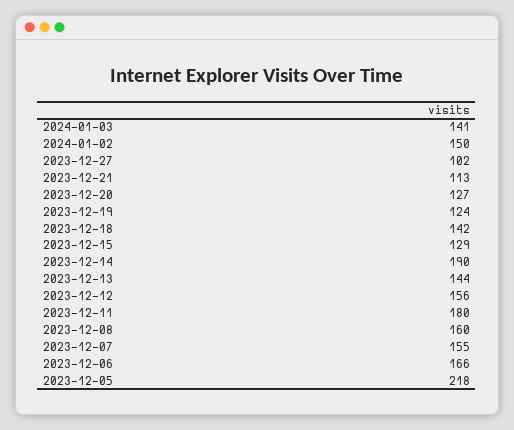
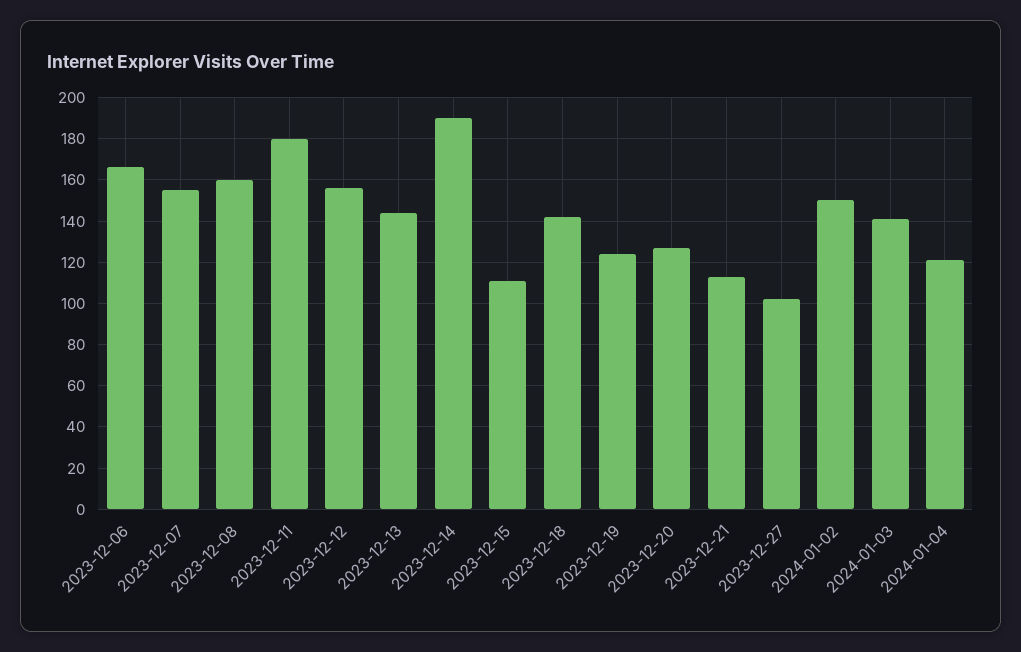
2023-12-15: 129 -> 110
2023-12-05: 218 -> none
2024-01-04: none -> 120

